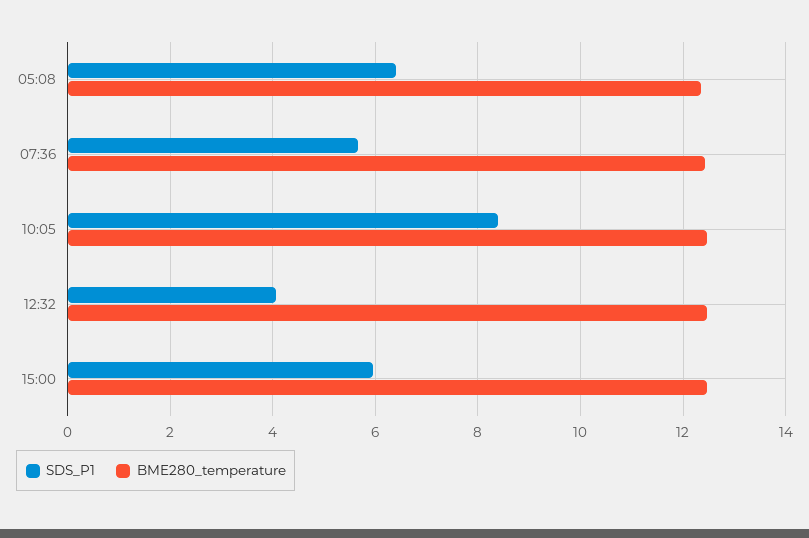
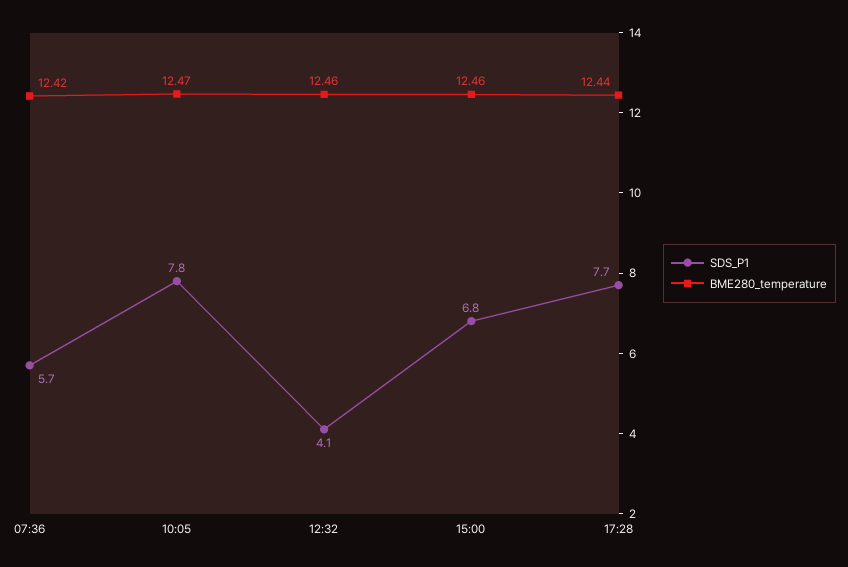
SDS_P1, 05:08: 6.4 -> none
BME280_temperature, 05:08: 12.4 -> none
SDS_P1, 10:05: 8.4 -> 7.8
SDS_P1, 15:00: 6 -> 6.8
SDS_P1, 17:28: none -> 7.7
BME280_temperature, 17:28: none -> 12.44

